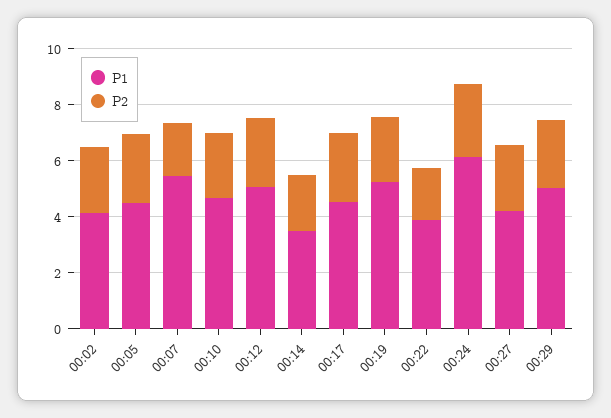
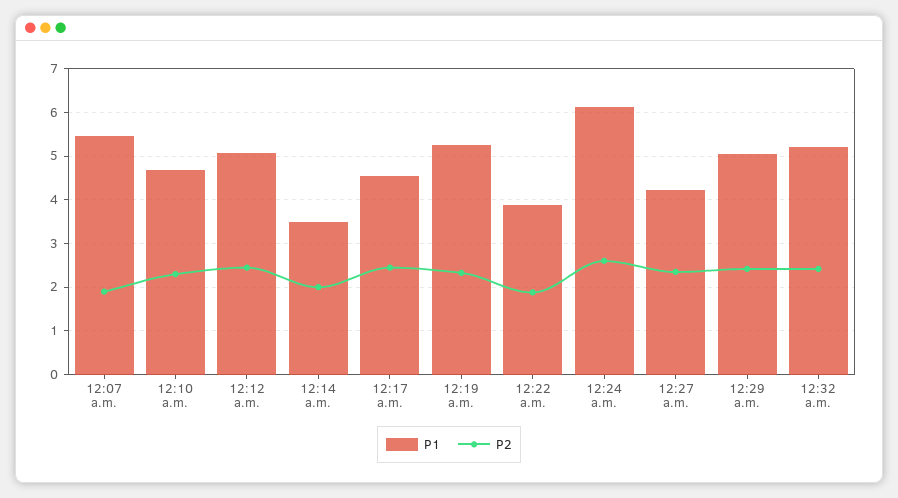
P1, 00:02: 4 -> none
P2, 00:02: 2.5 -> none
P1, 00:05: 4.5 -> none
P2, 00:05: 2.5 -> none
P1, 12:32 a.m.: none -> 5.2
P2, 12:32 a.m.: none -> 2.4

